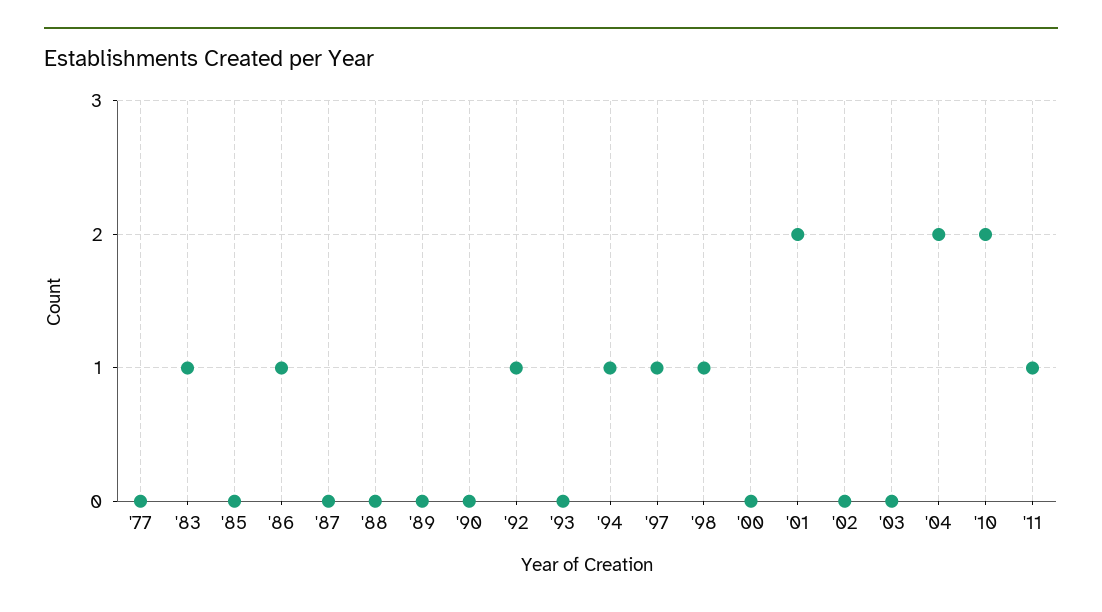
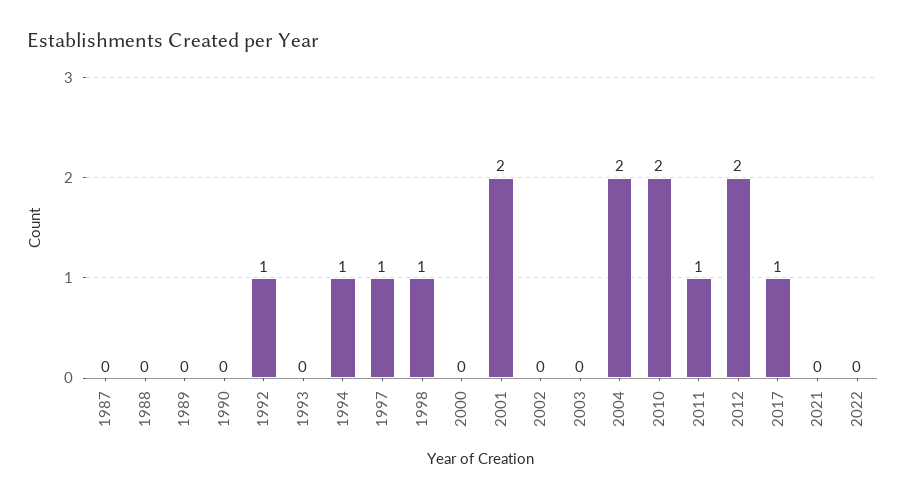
'77: 0 -> none
'83: 1 -> none
'85: 0 -> none
'86: 1 -> none
2012: none -> 2
2017: none -> 1
2021: none -> 0
2022: none -> 0

